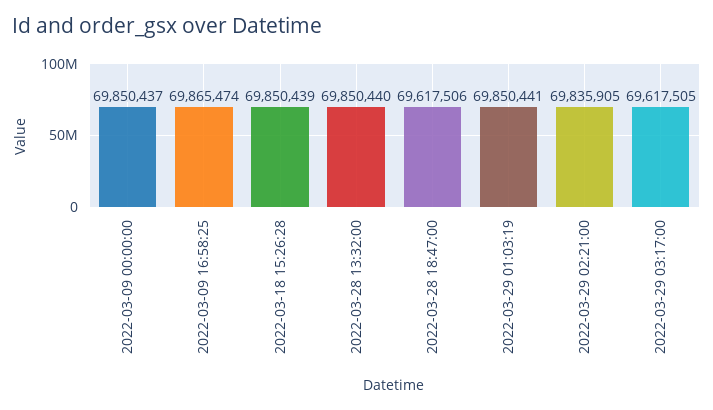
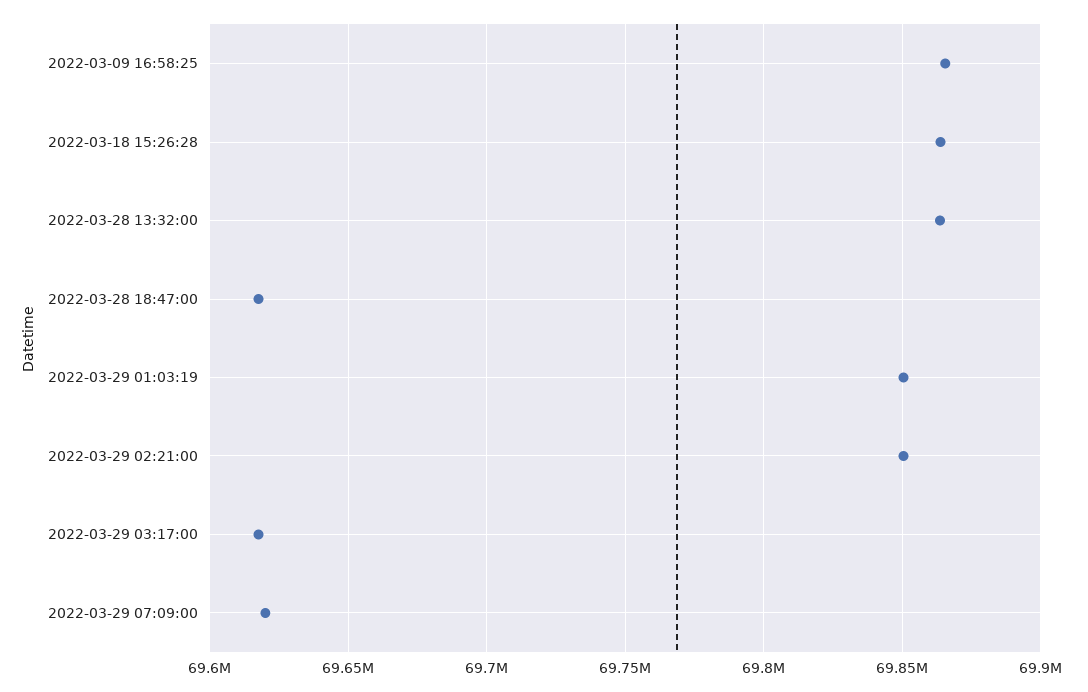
2022-03-09 00:00:00: 69850437 -> none
2022-03-18 15:26:28: 69850439 -> 69865000
2022-03-28 13:32:00: 69850440 -> 69865000
2022-03-29 02:21:00: 69835905 -> 69850000
2022-03-29 07:09:00: none -> 69620000

